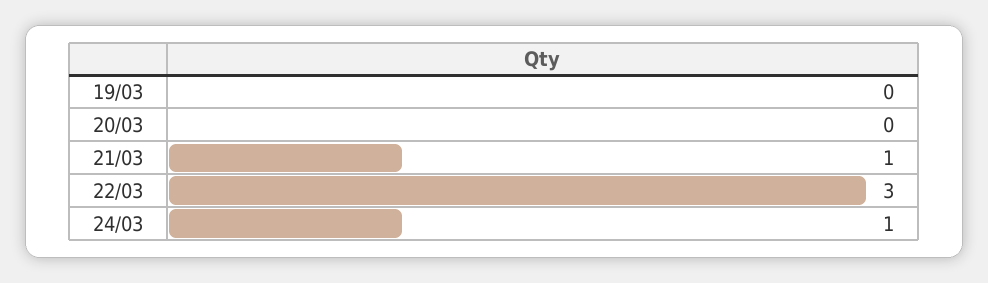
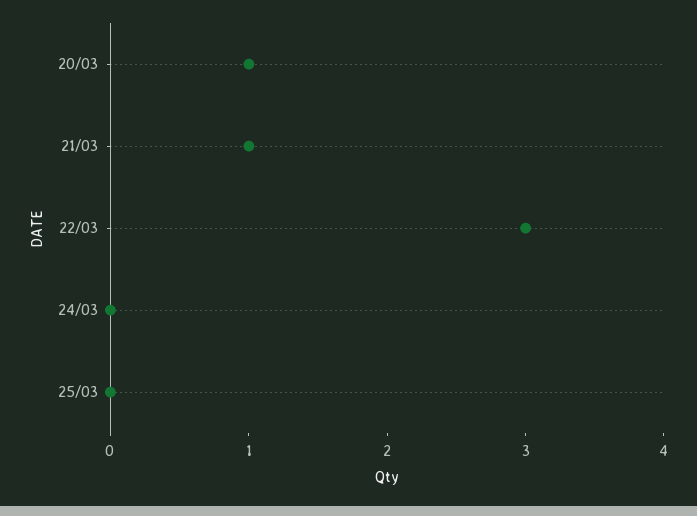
19/03: 0 -> none
20/03: 0 -> 1
24/03: 1 -> 0
25/03: none -> 0

